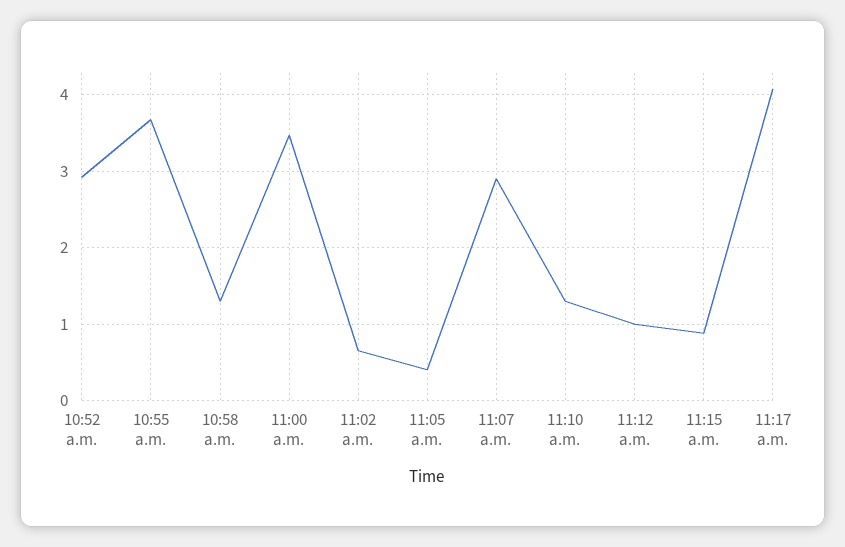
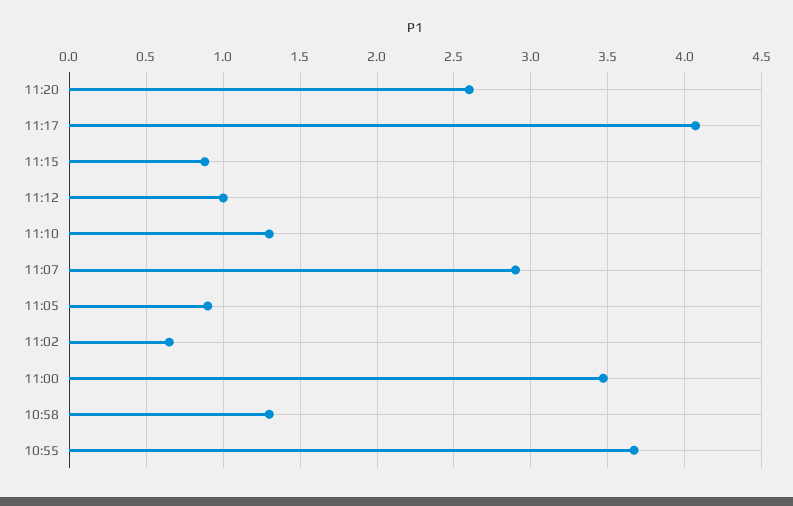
10:52 a.m.: 2.9 -> none
11:05 a.m.: 0.4 -> 0.9
11:20: none -> 2.6

